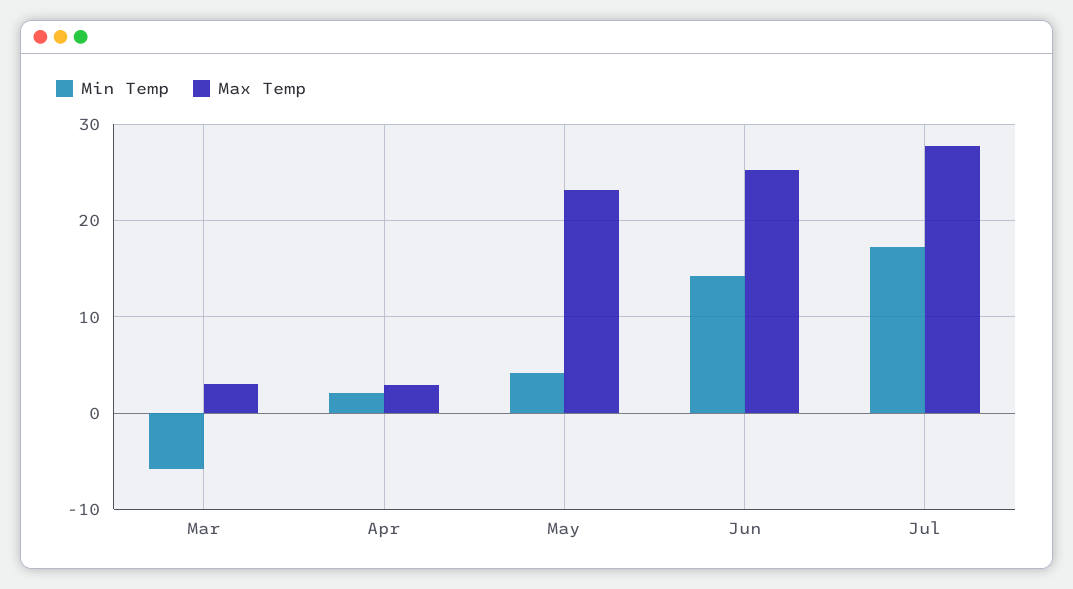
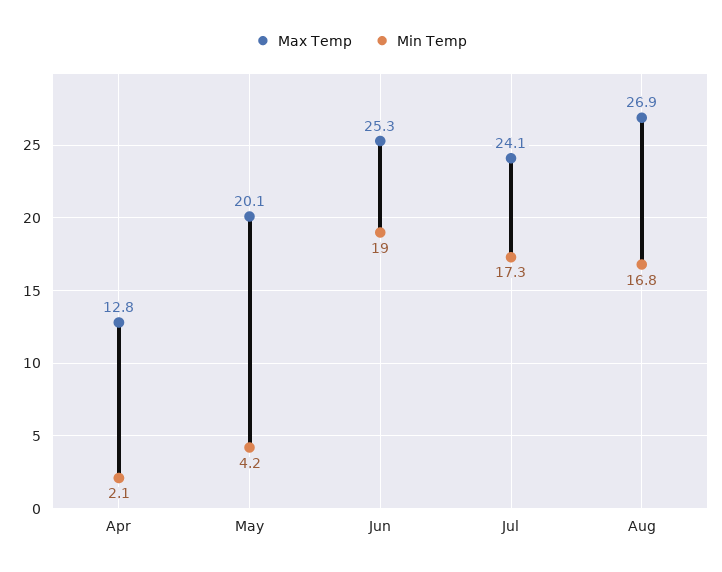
Min Temp, Mar: -6 -> none
Max Temp, Mar: 3 -> none
Max Temp, Apr: 3 -> 12.8
Max Temp, May: 23 -> 20.1
Min Temp, Jun: 14 -> 19
Max Temp, Jul: 28 -> 24.1
Max Temp, Aug: none -> 26.9
Min Temp, Aug: none -> 16.8

